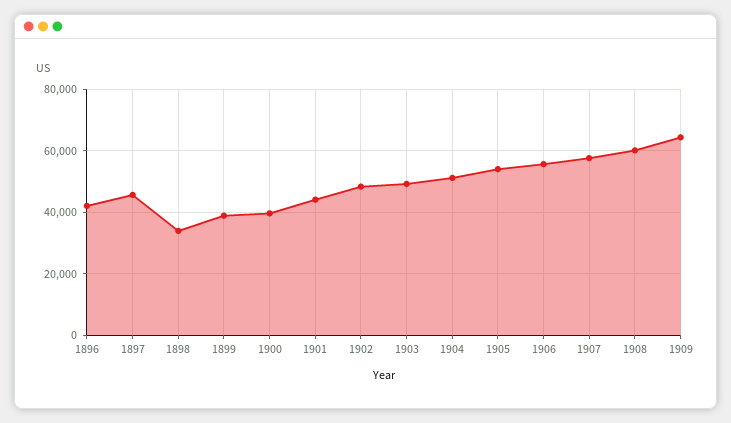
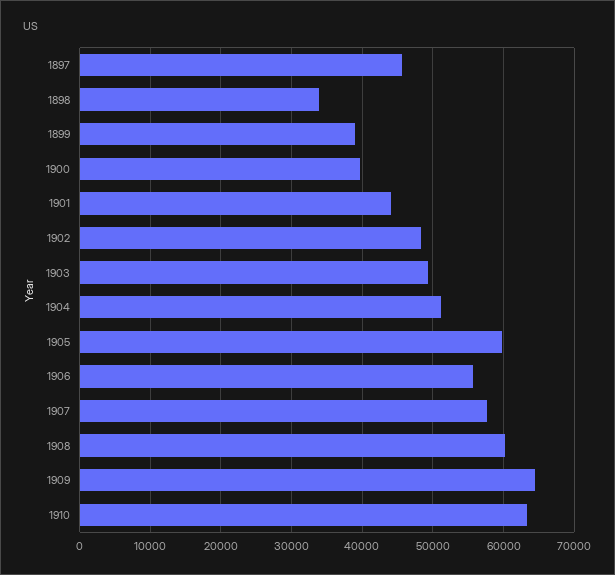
1896: 42000 -> none
1905: 54000 -> 60000
1910: none -> 63000

